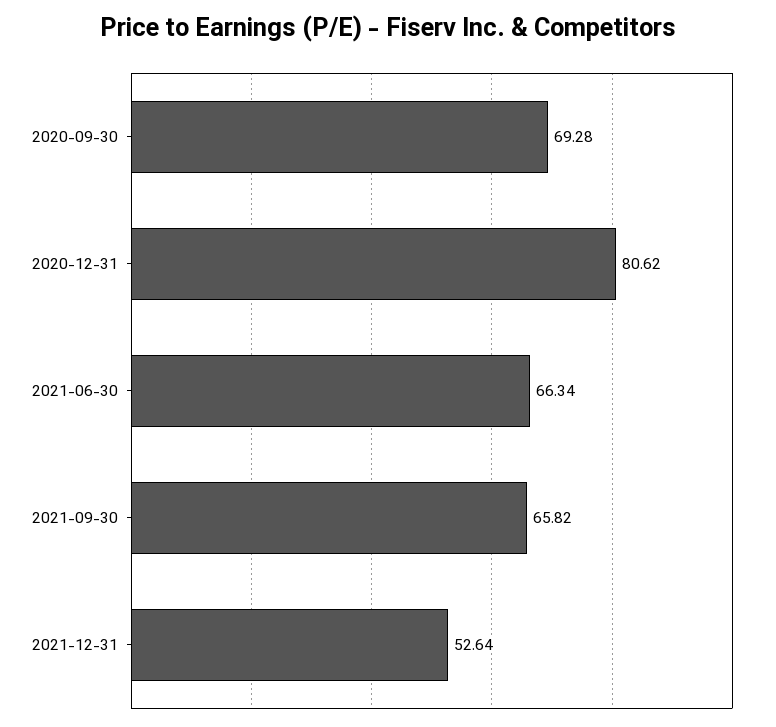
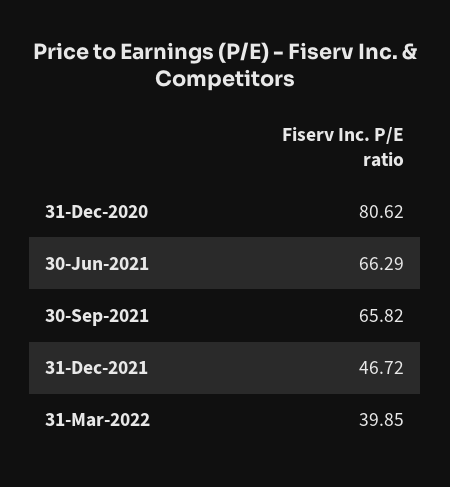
2020-09-30: 69.28 -> none
2021-06-30: 66.34 -> 66.29
2021-12-31: 52.64 -> 46.72
31-Mar-2022: none -> 39.85

